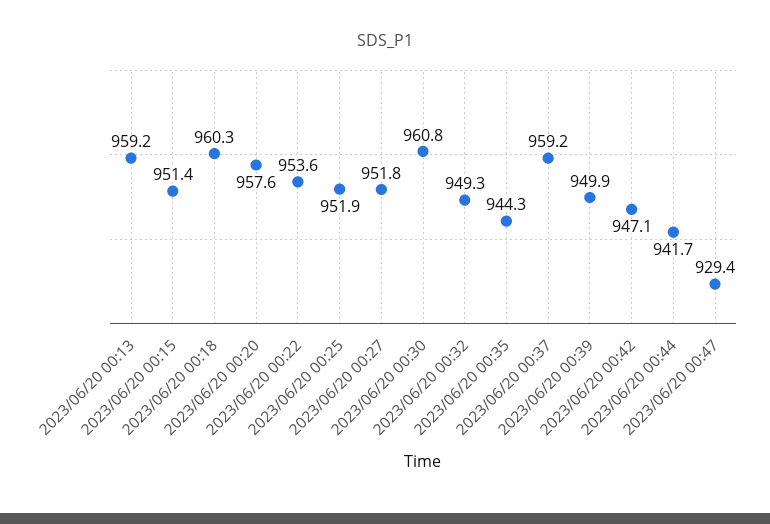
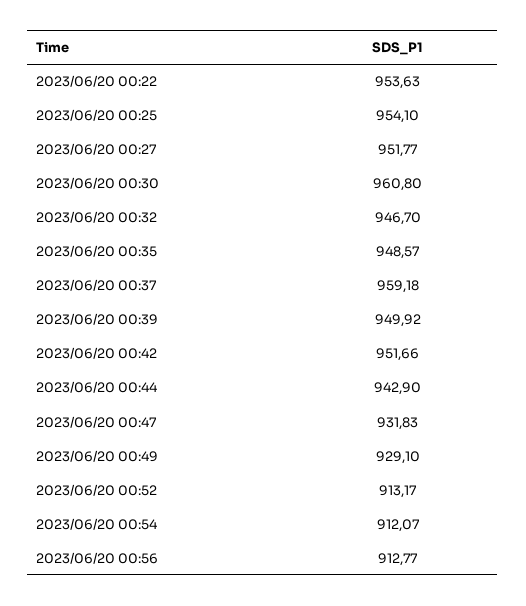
2023/06/20 00:13: 959.2 -> none
2023/06/20 00:15: 951.4 -> none
2023/06/20 00:18: 960.3 -> none
2023/06/20 00:20: 957.6 -> none
2023/06/20 00:25: 951.9 -> 954.1
2023/06/20 00:32: 949.3 -> 946.7
2023/06/20 00:35: 944.3 -> 948.57
2023/06/20 00:42: 947.1 -> 951.66
2023/06/20 00:44: 941.7 -> 942.9
2023/06/20 00:47: 929.4 -> 931.83
2023/06/20 00:49: none -> 929.1
2023/06/20 00:52: none -> 913.17
2023/06/20 00:54: none -> 912.07
2023/06/20 00:56: none -> 912.77

